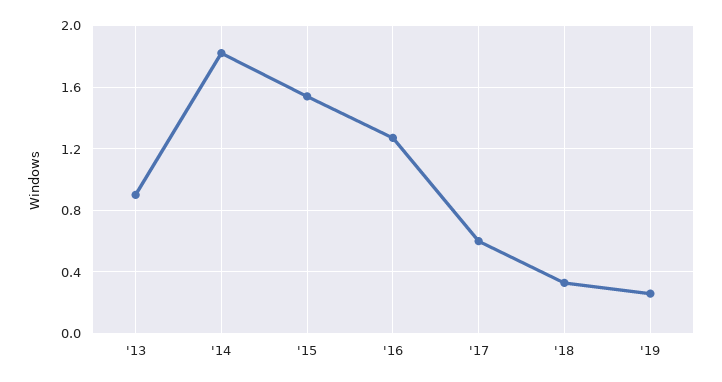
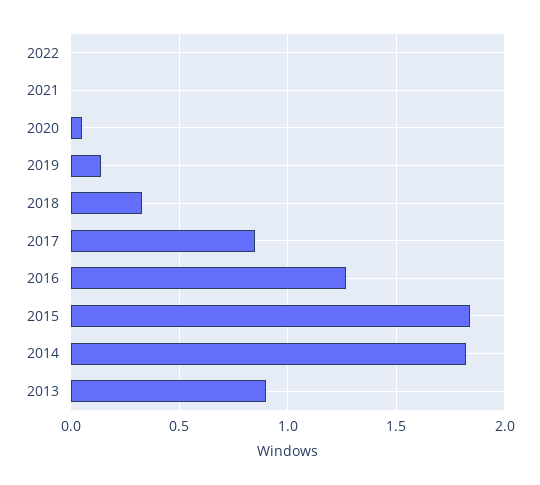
'15: 1.55 -> 1.85
'17: 0.6 -> 0.85
'19: 0.25 -> 0.15
2022: none -> 0
2021: none -> 0
2020: none -> 0.05

